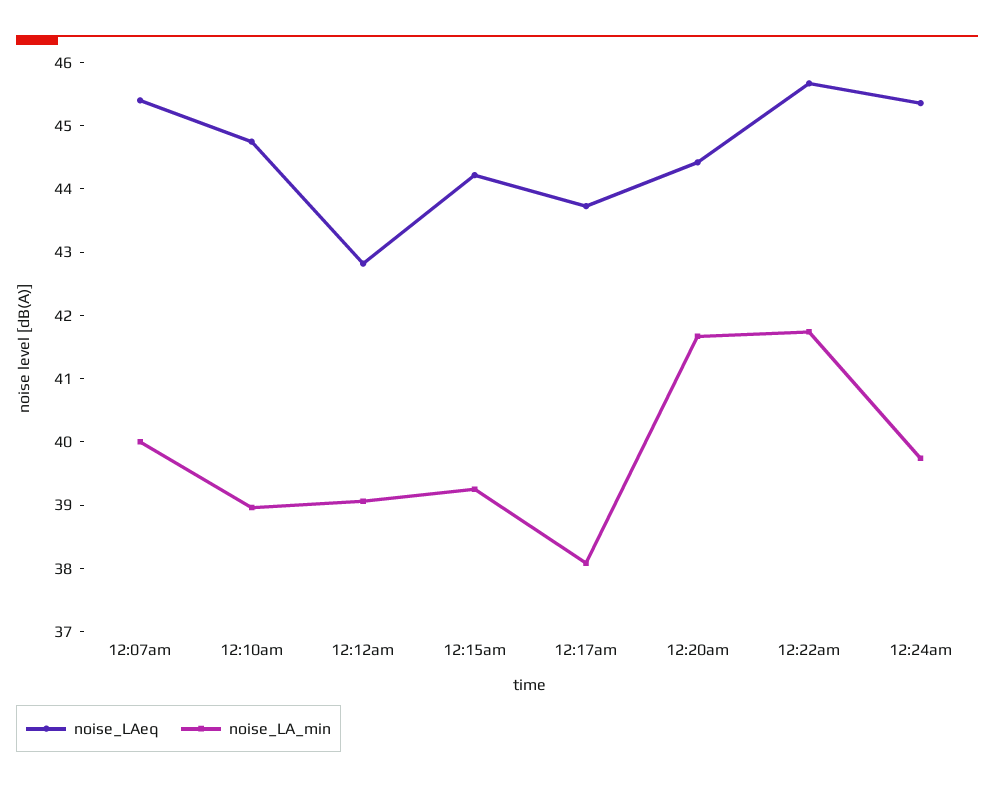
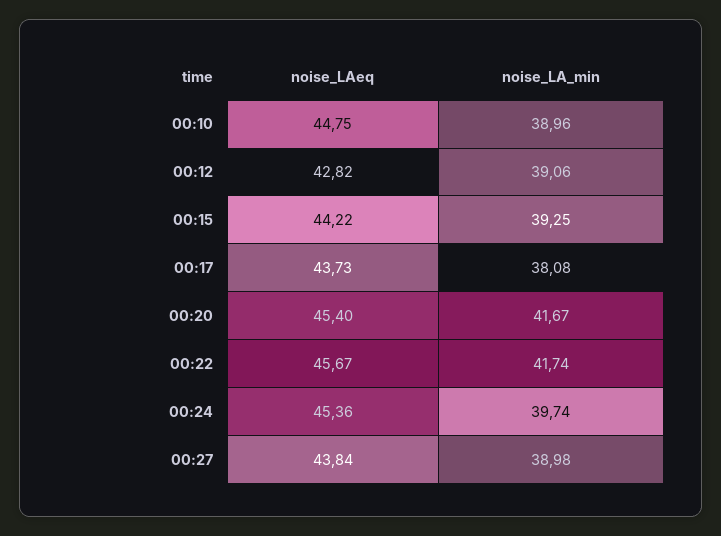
noise_LAeq, 12:07am: 45.4 -> none
noise_LA_min, 12:07am: 40 -> none
noise_LAeq, 12:20am: 44.4 -> 45.4
noise_LAeq, 00:27: none -> 43.84
noise_LA_min, 00:27: none -> 38.98

